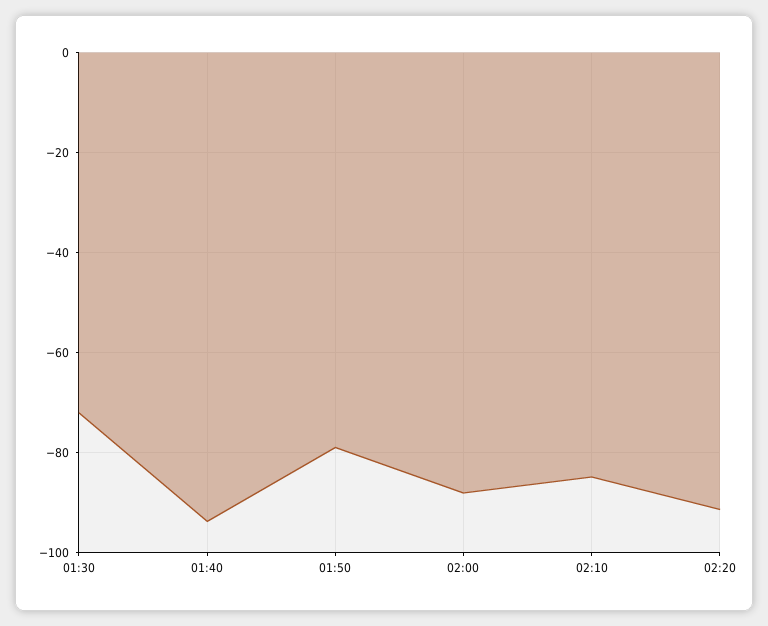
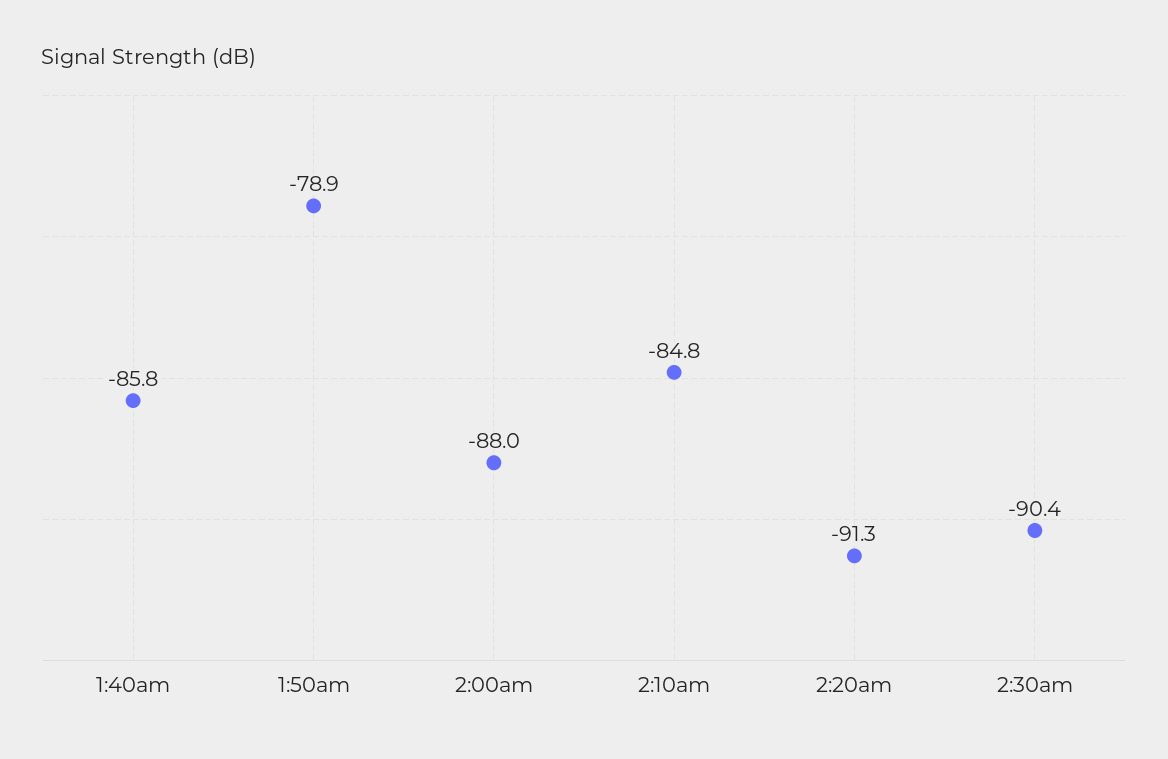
01:30: -72 -> none
01:40: -94 -> -85.8
2:30am: none -> -90.4

